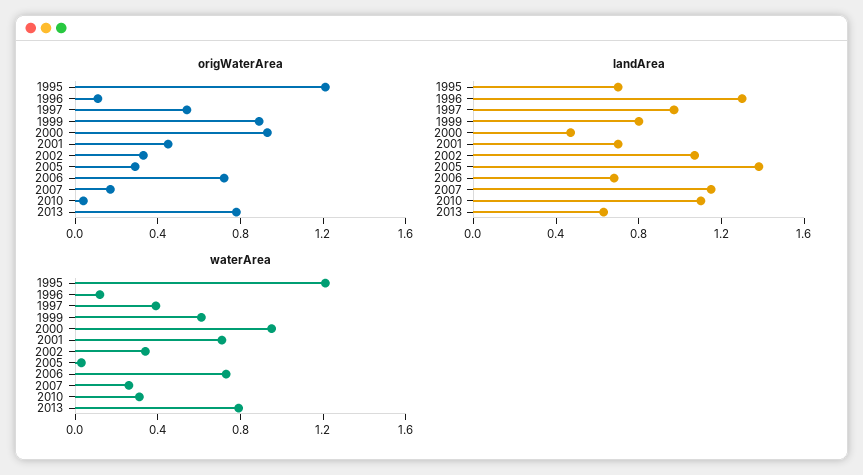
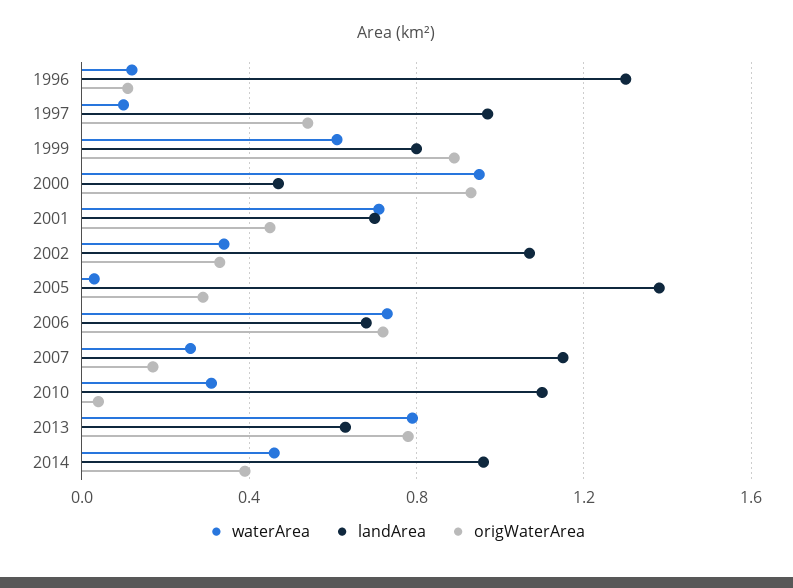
origWaterArea, 1995: 1.2 -> none
landArea, 1995: 0.7 -> none
waterArea, 1995: 1.2 -> none
waterArea, 1997: 0.4 -> 0.1
waterArea, 2014: none -> 0.45
landArea, 2014: none -> 0.95
origWaterArea, 2014: none -> 0.4

